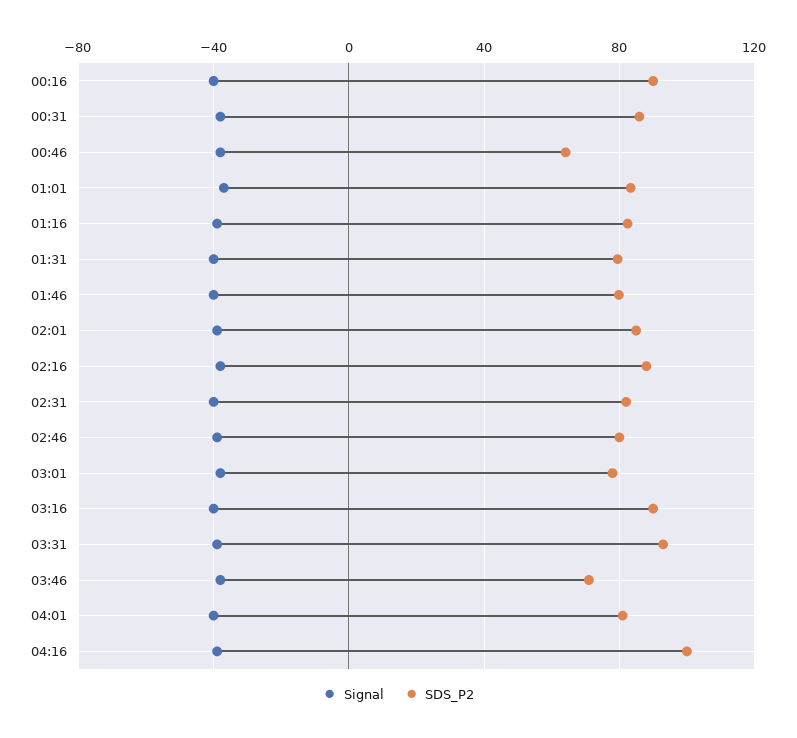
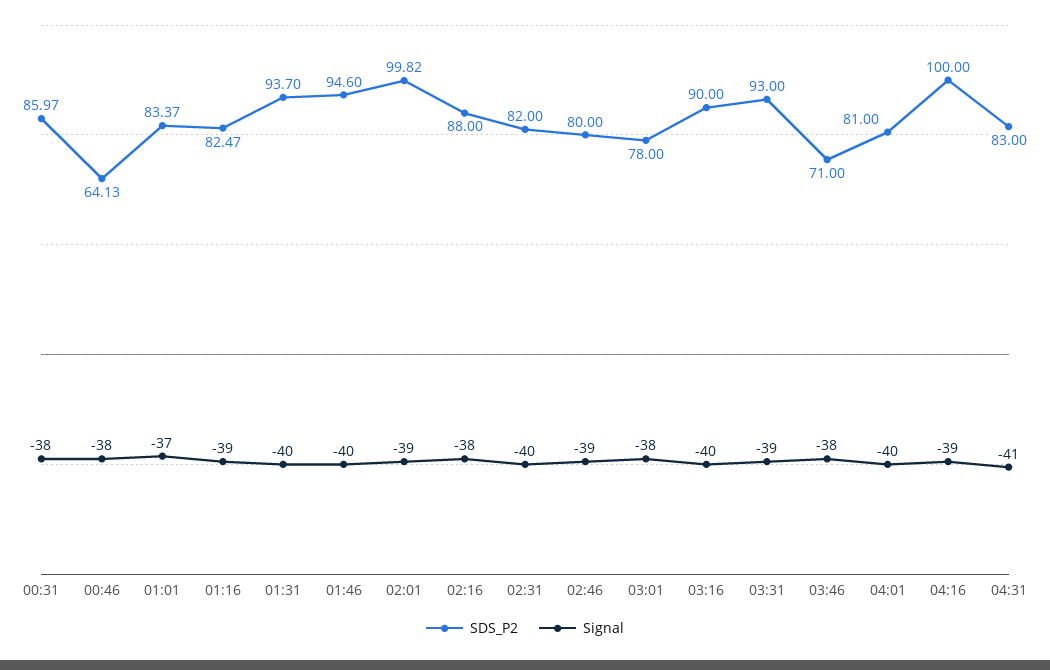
Signal, 00:16: -40 -> none
SDS_P2, 00:16: 90 -> none
SDS_P2, 01:31: 80 -> 93.7
SDS_P2, 01:46: 80 -> 94.6
SDS_P2, 02:01: 85 -> 99.82
SDS_P2, 04:31: none -> 83
Signal, 04:31: none -> -41

